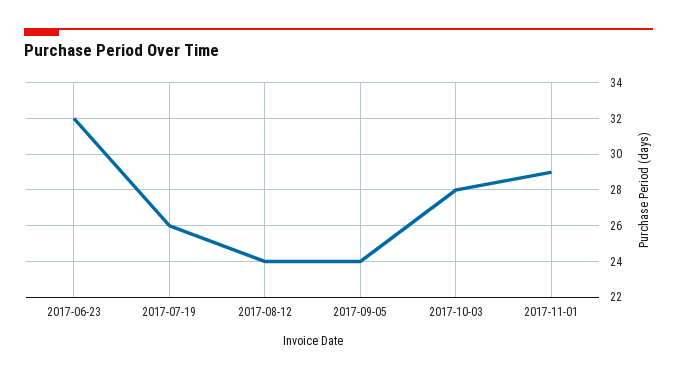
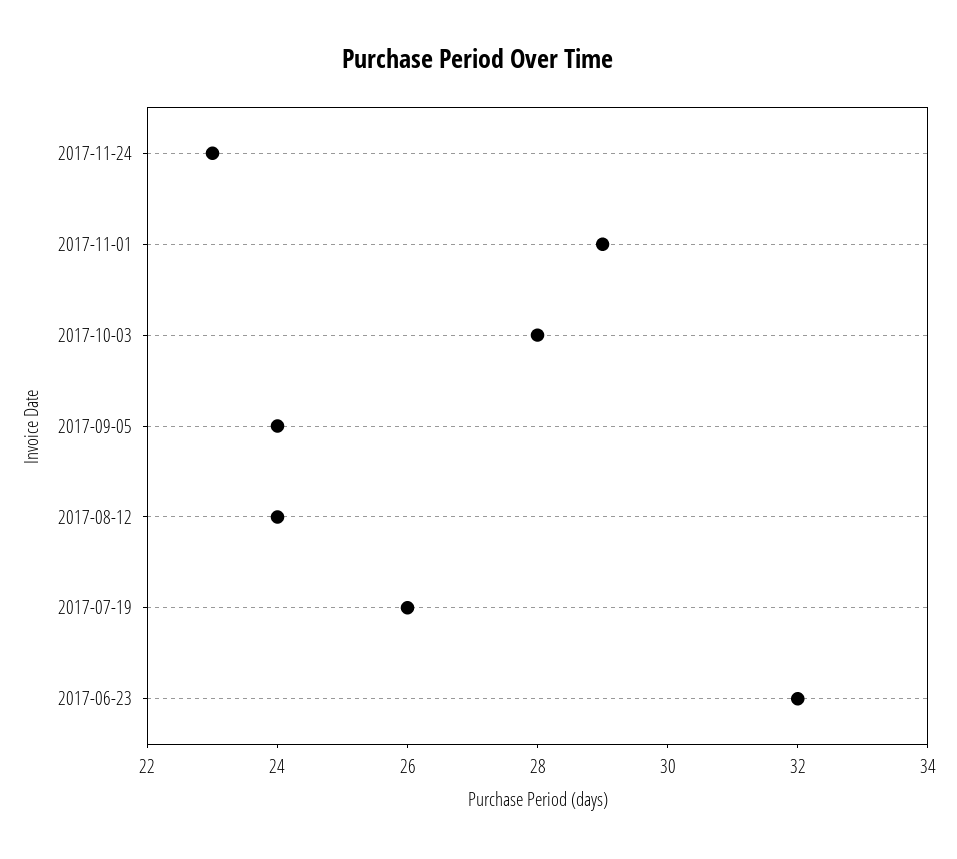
2017-11-24: none -> 23

